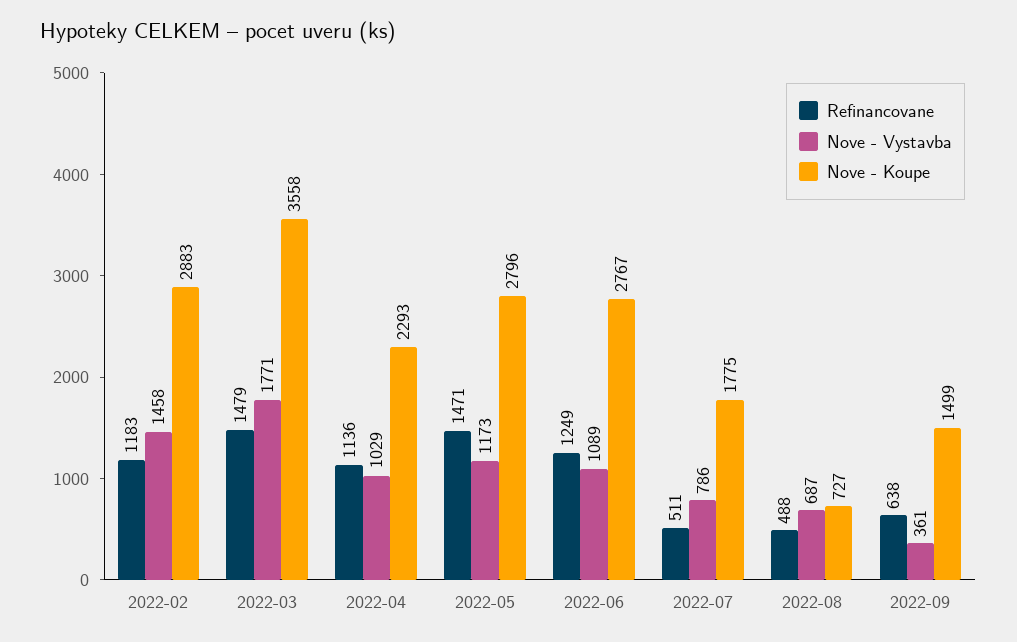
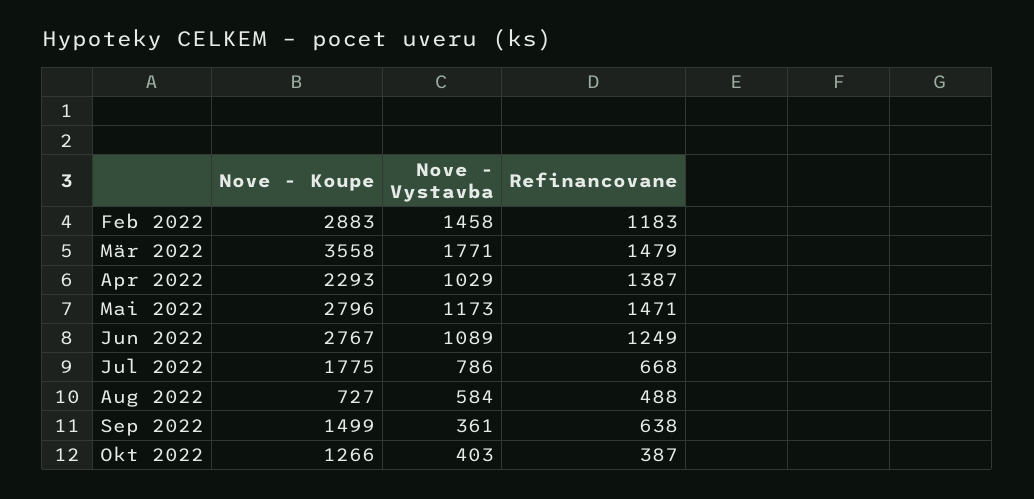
Refinancovane, 2022-04: 1136 -> 1387
Refinancovane, 2022-07: 511 -> 668
Nove - Vystavba, 2022-08: 687 -> 584
Nove - Koupe, Okt 2022: none -> 1266
Nove - Vystavba, Okt 2022: none -> 403
Refinancovane, Okt 2022: none -> 387

